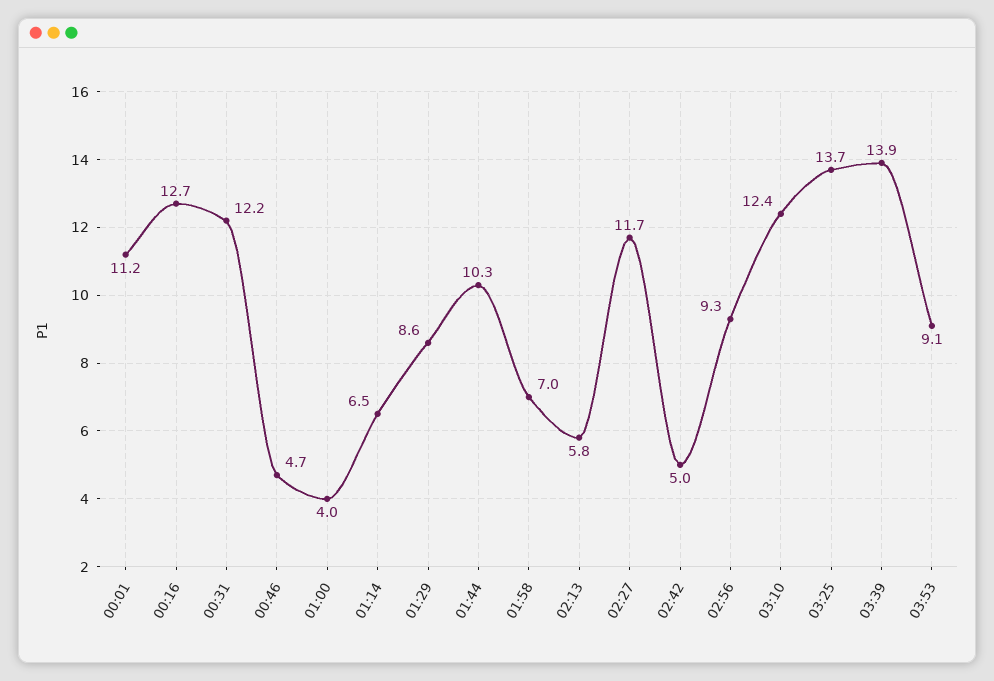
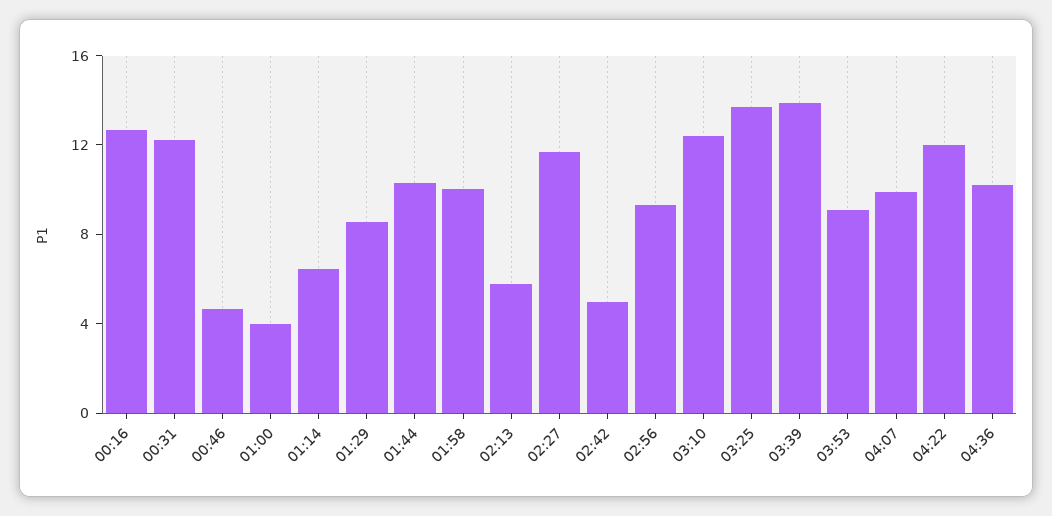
00:01: 11.2 -> none
01:58: 7 -> 10
04:07: none -> 10
04:22: none -> 12
04:36: none -> 10

